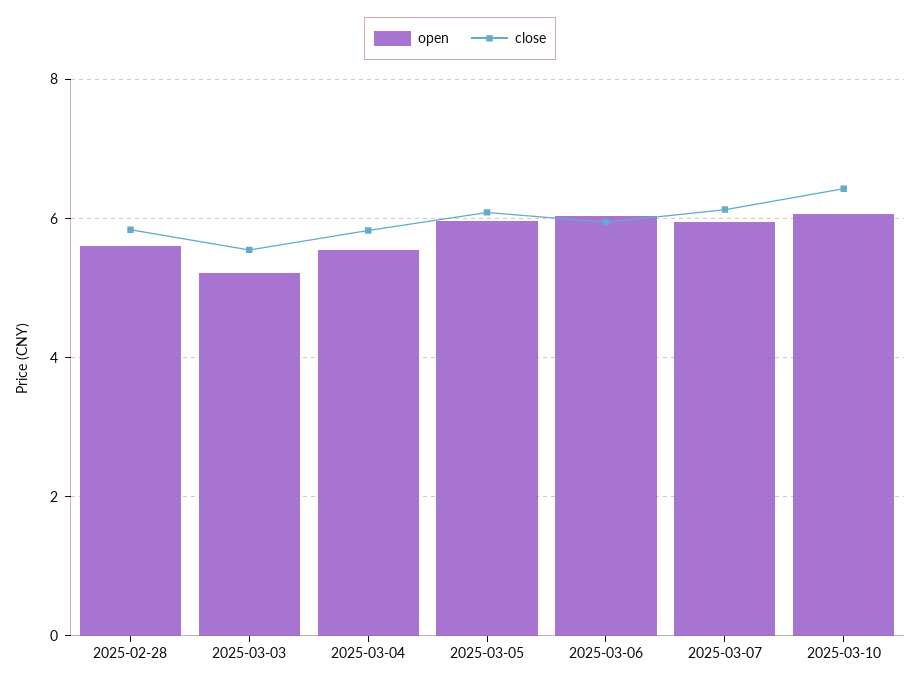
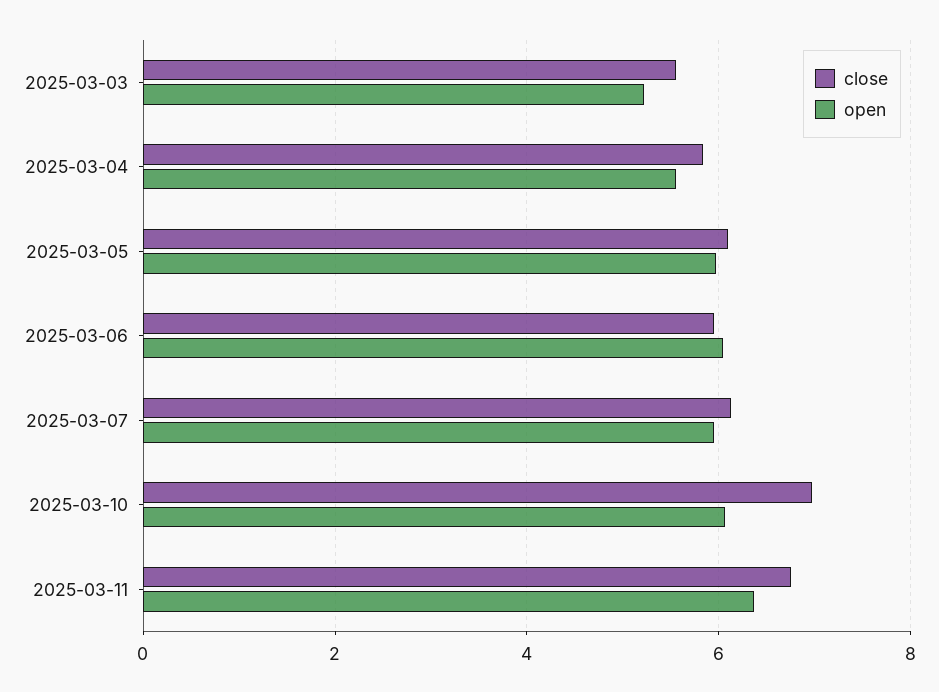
open, 2025-02-28: 5.6 -> none
close, 2025-02-28: 5.8 -> none
close, 2025-03-10: 6.4 -> 7
close, 2025-03-11: none -> 6.8
open, 2025-03-11: none -> 6.4

